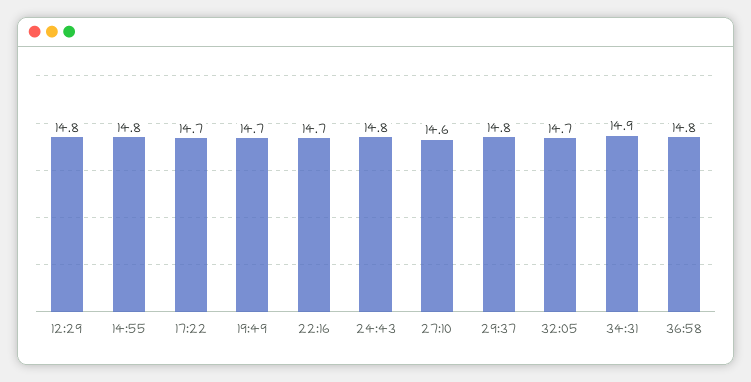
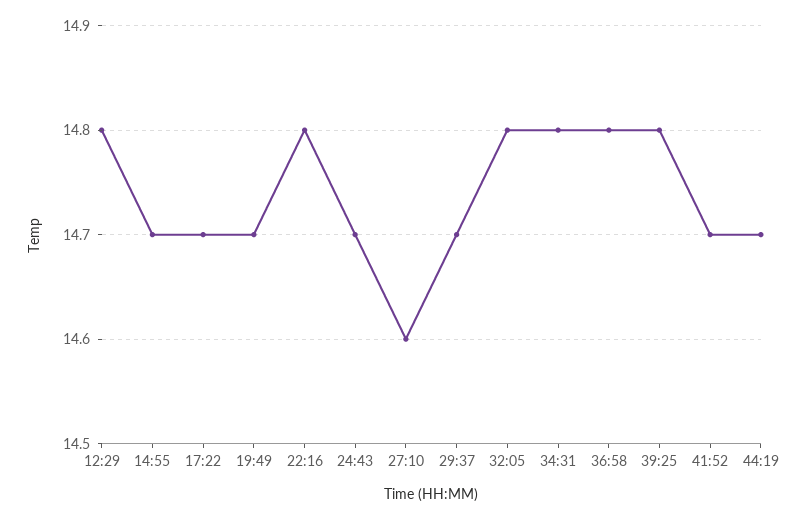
14:55: 14.8 -> 14.7
22:16: 14.7 -> 14.8
24:43: 14.8 -> 14.7
29:37: 14.8 -> 14.7
32:05: 14.7 -> 14.8
34:31: 14.9 -> 14.8
39:25: none -> 14.8
41:52: none -> 14.7
44:19: none -> 14.7

